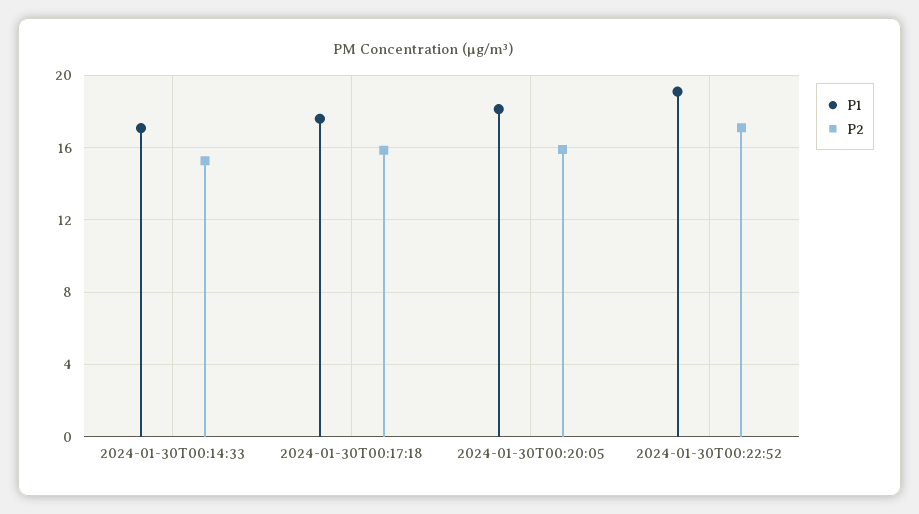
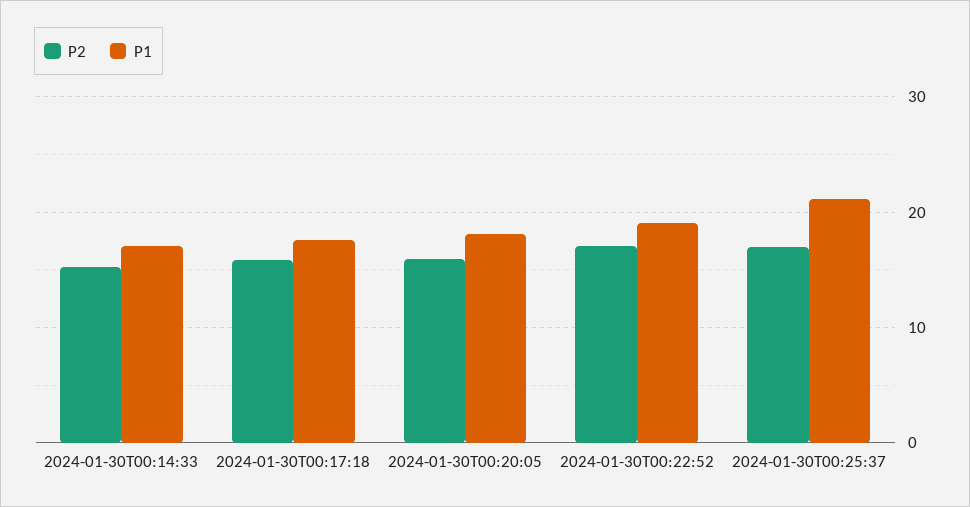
P2, 2024-01-30T00:25:37: none -> 17
P1, 2024-01-30T00:25:37: none -> 21

